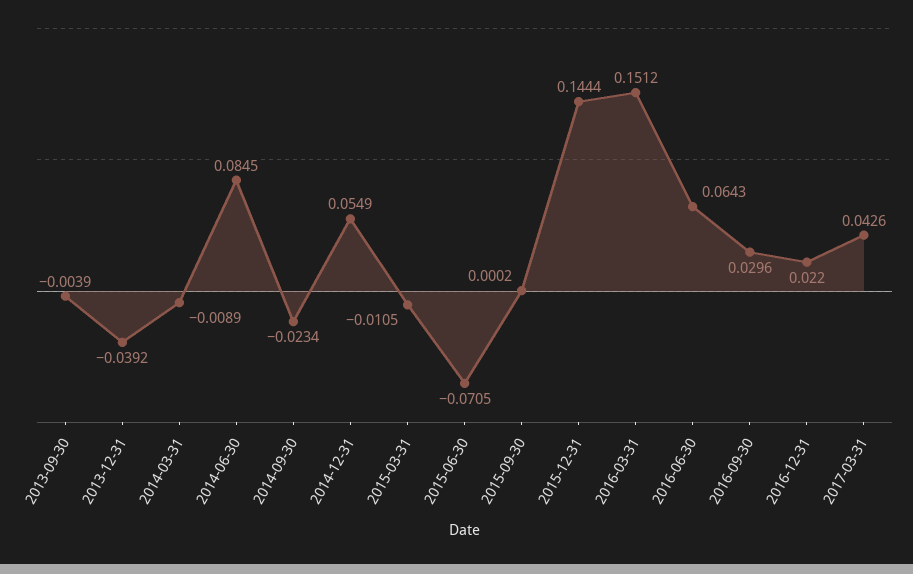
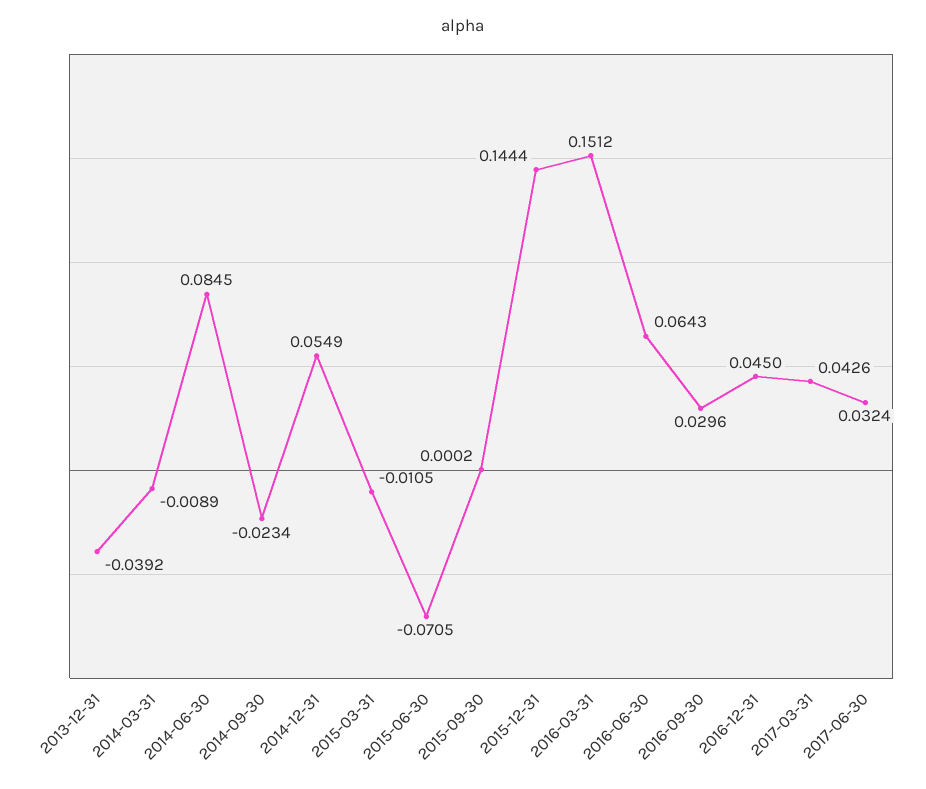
2013-09-30: -0.0039 -> none
2016-12-31: 0.022 -> 0.045
2017-06-30: none -> 0.0324

